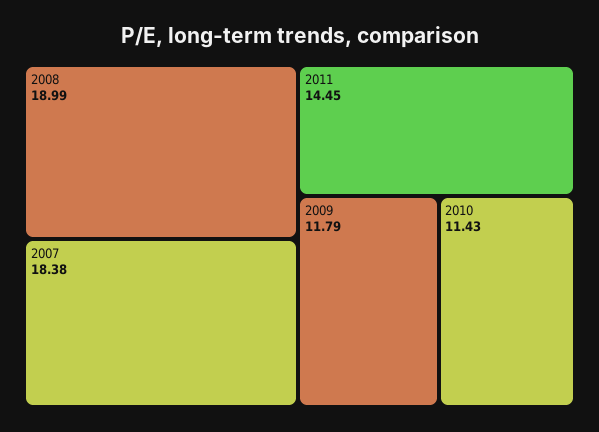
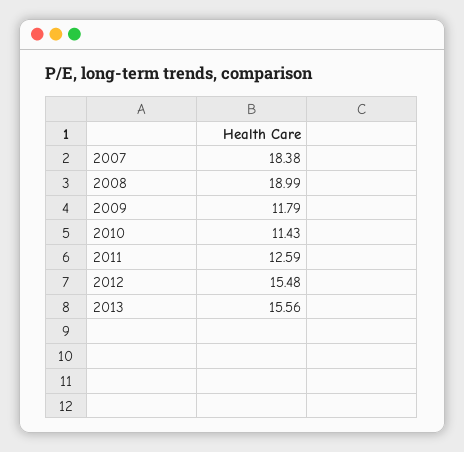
2011: 14.45 -> 12.59
2012: none -> 15.48
2013: none -> 15.56

